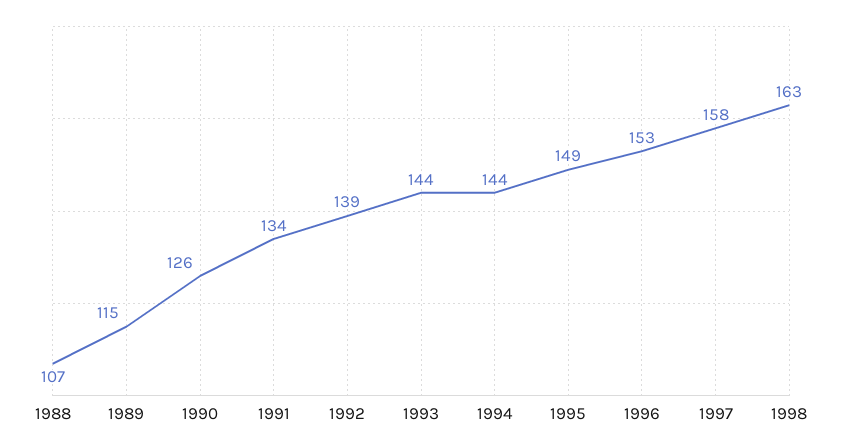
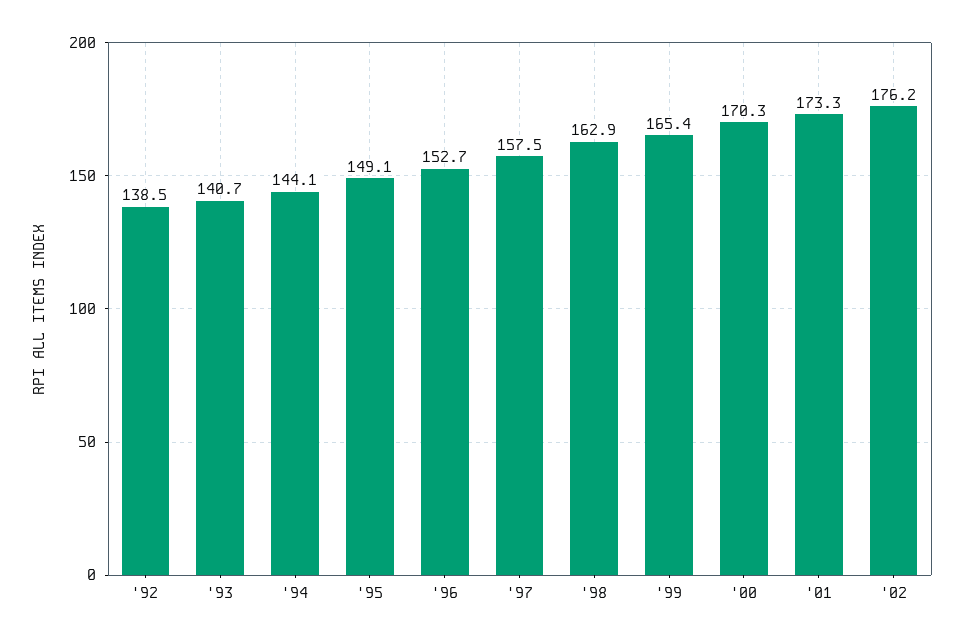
1988: 107 -> none
1989: 115 -> none
1990: 126 -> none
1991: 134 -> none
1993: 144 -> 140.7
'99: none -> 165.4
'00: none -> 170.3
'01: none -> 173.3
'02: none -> 176.2

